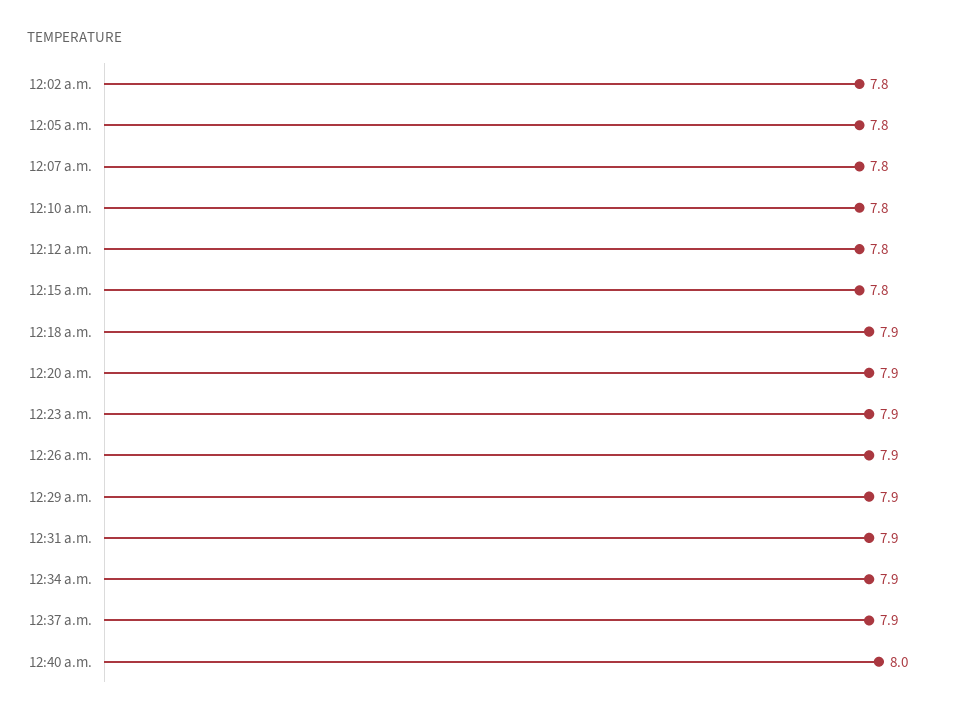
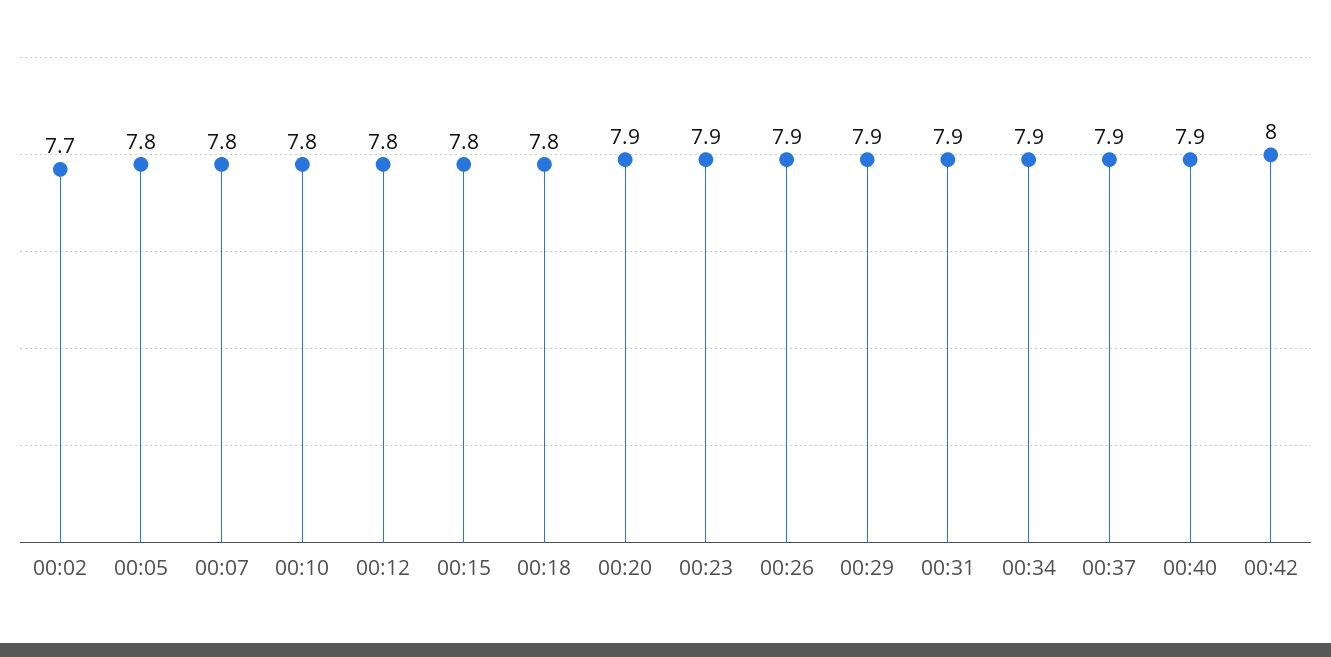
12:02 a.m.: 7.8 -> 7.7
12:18 a.m.: 7.9 -> 7.8
12:40 a.m.: 8 -> 7.9
00:42: none -> 8

